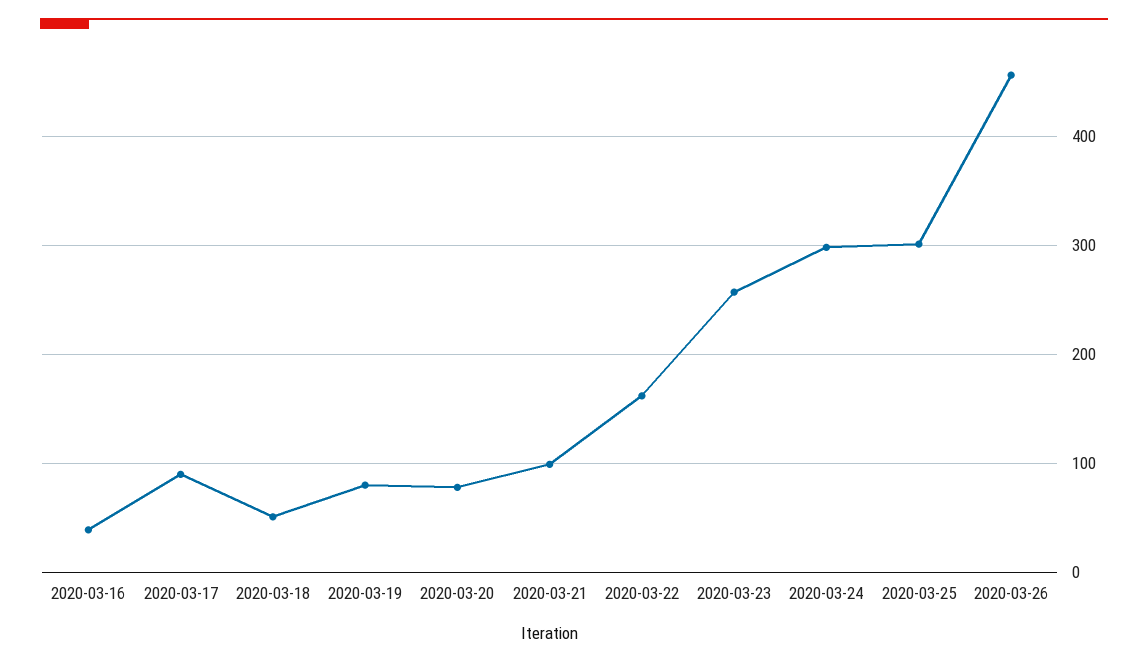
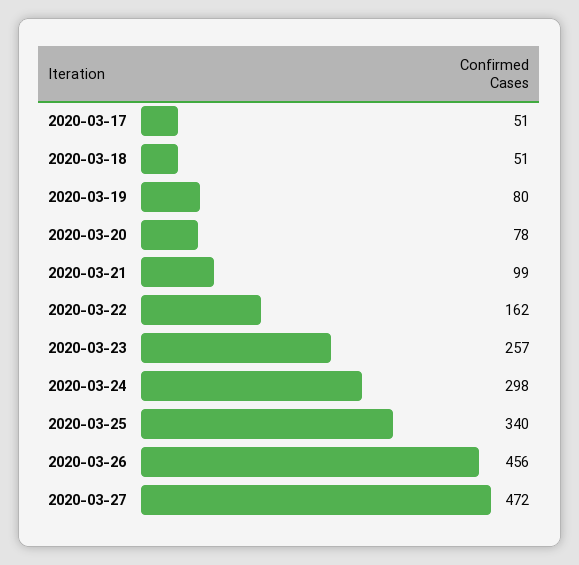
2020-03-16: 40 -> none
2020-03-17: 90 -> 51
2020-03-25: 300 -> 340
2020-03-27: none -> 472

